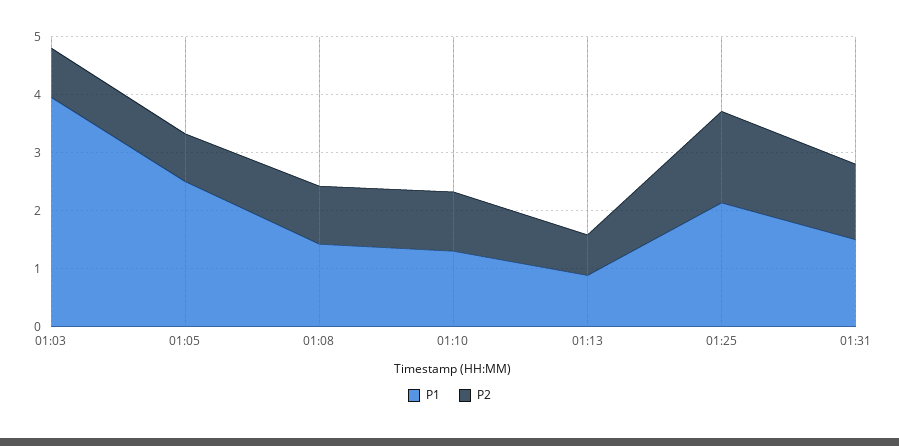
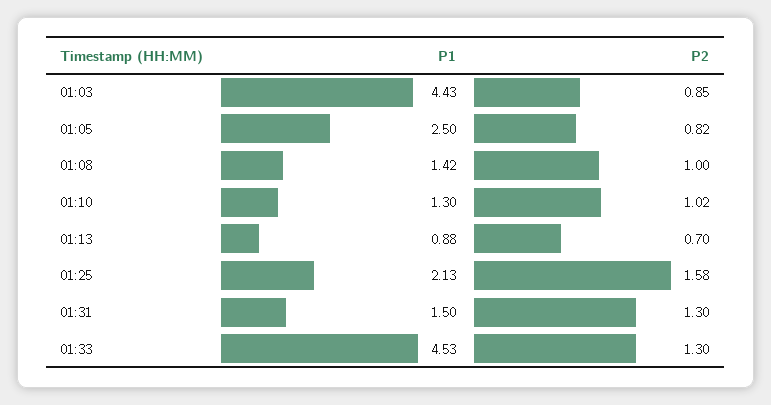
P1, 01:03: 4 -> 4.43
P1, 01:33: none -> 4.53
P2, 01:33: none -> 1.3

